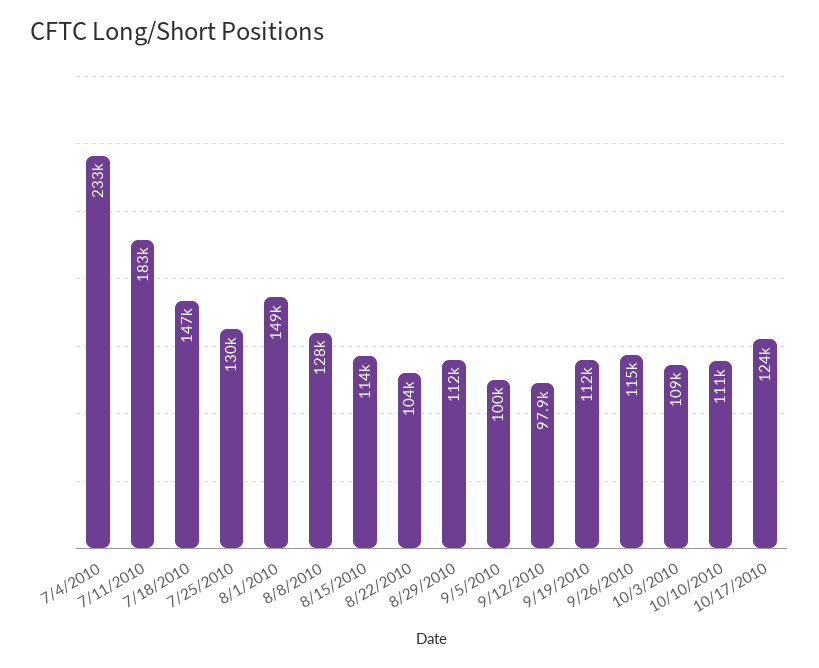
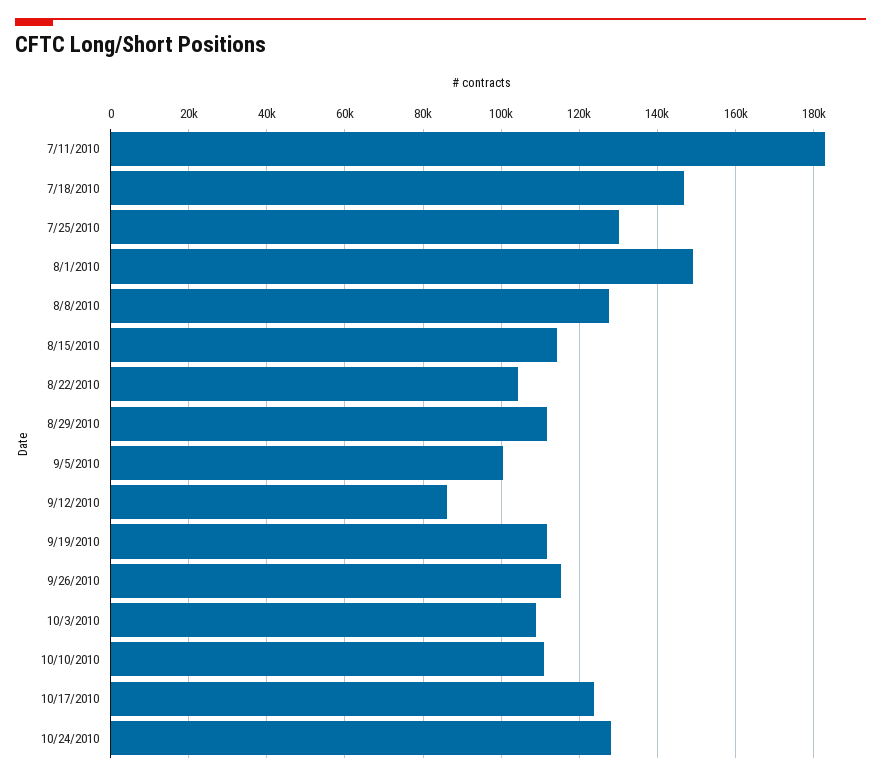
7/4/2010: 233000 -> none
9/12/2010: 97900 -> 86000
10/24/2010: none -> 128000

